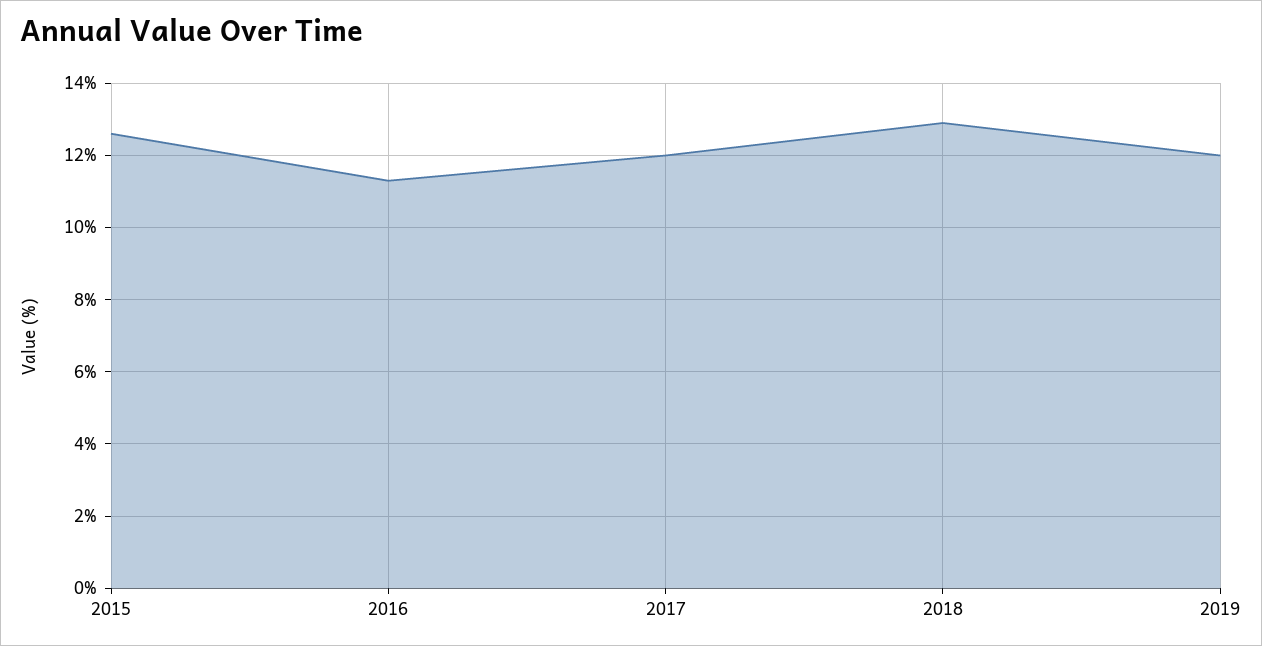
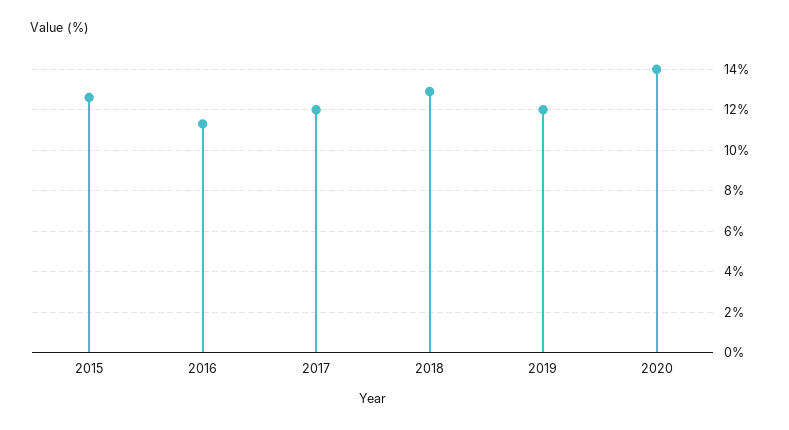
2020: none -> 14

